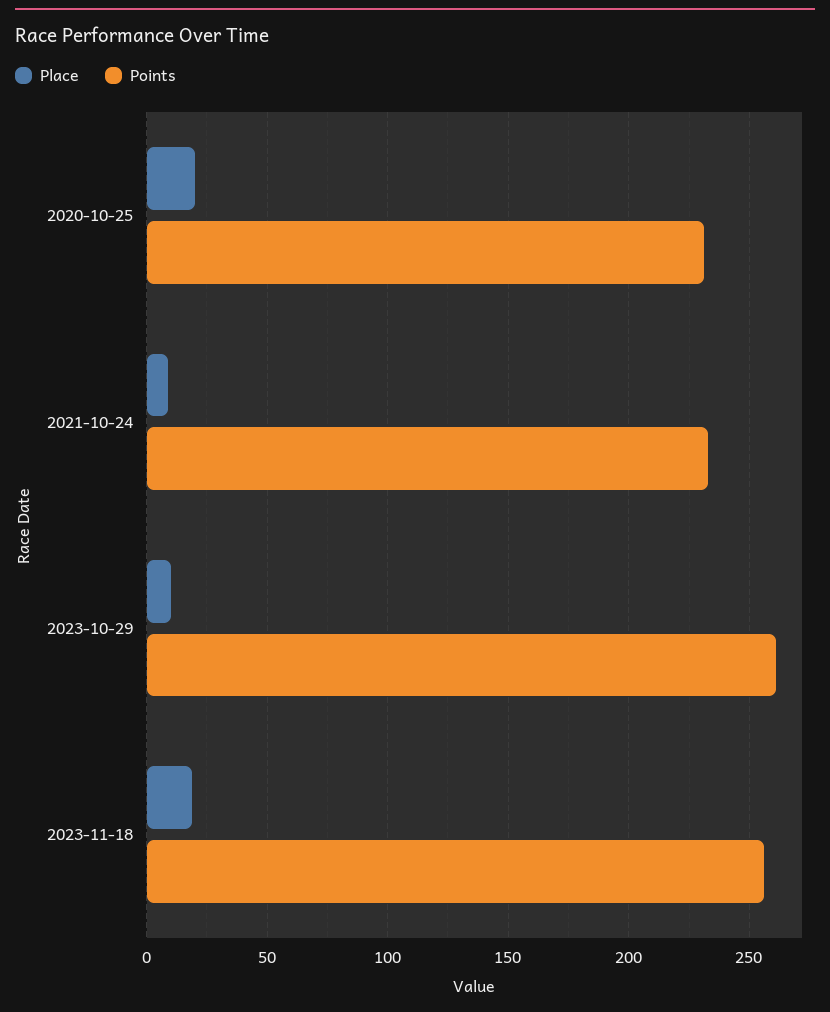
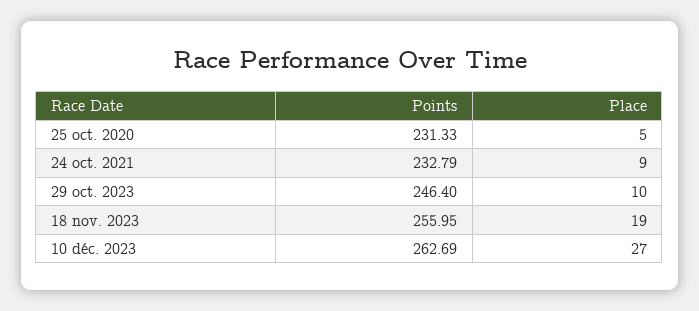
Place, 2020-10-25: 20 -> 5
Points, 2023-10-29: 260 -> 246.4
Points, 10 déc. 2023: none -> 262.69
Place, 10 déc. 2023: none -> 27

